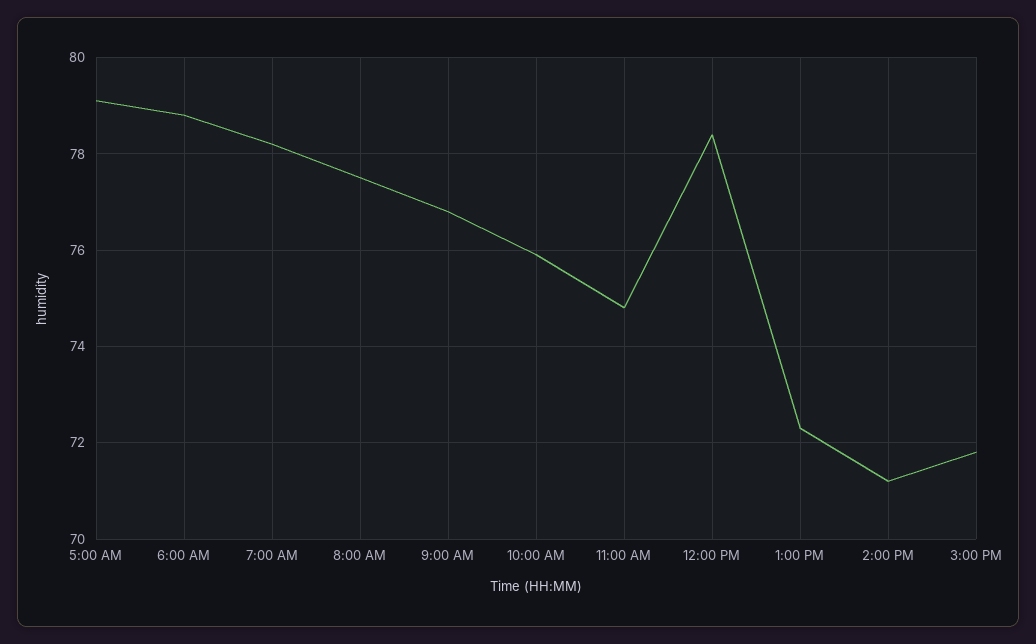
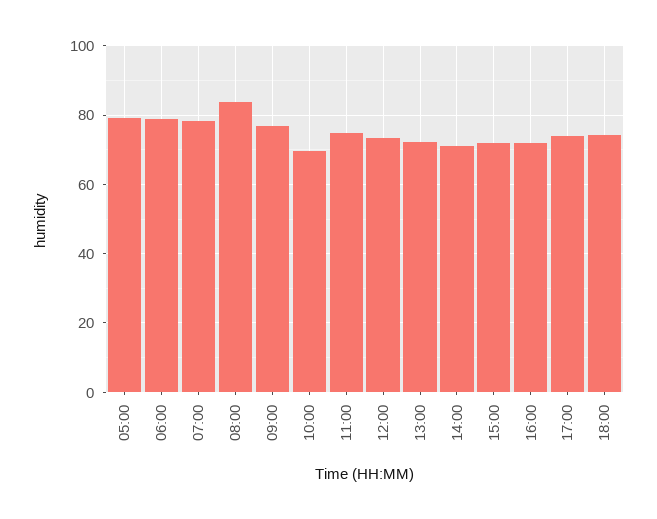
8:00 AM: 77.5 -> 84
10:00 AM: 76 -> 70
12:00 PM: 78.5 -> 74
16:00: none -> 72
17:00: none -> 74
18:00: none -> 74

